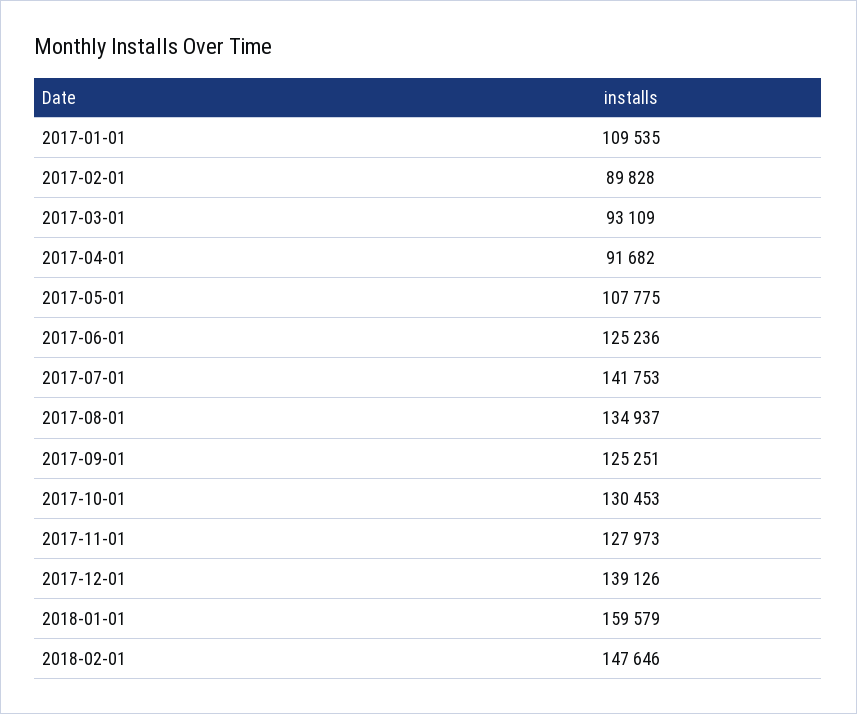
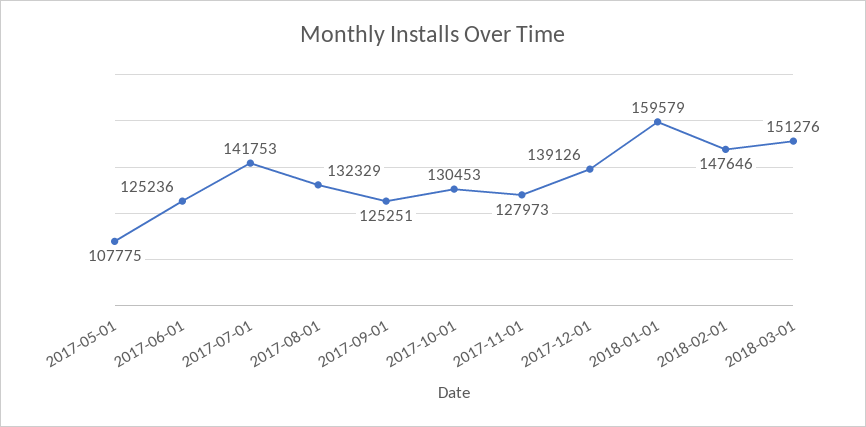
2017-01-01: 109535 -> none
2017-02-01: 89828 -> none
2017-03-01: 93109 -> none
2017-04-01: 91682 -> none
2017-08-01: 134937 -> 132329
2018-03-01: none -> 151276

